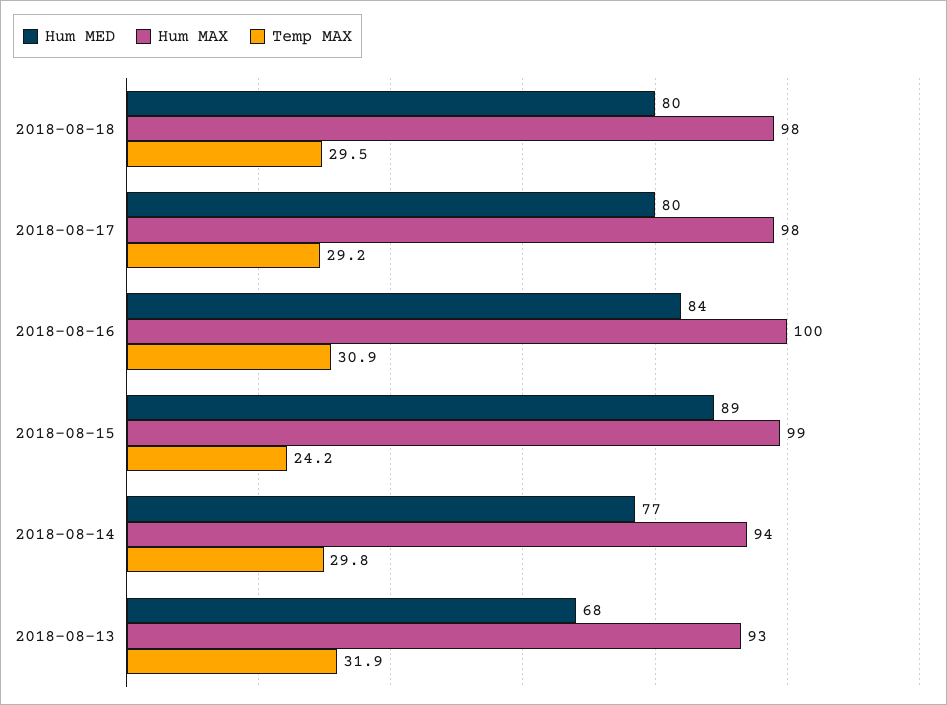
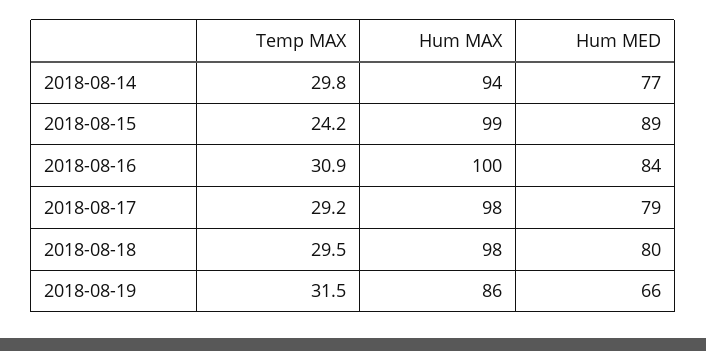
Hum MED, 2018-08-17: 80 -> 79
Hum MED, 2018-08-13: 68 -> none
Hum MAX, 2018-08-13: 93 -> none
Temp MAX, 2018-08-13: 31.9 -> none
Temp MAX, 2018-08-19: none -> 31.5
Hum MAX, 2018-08-19: none -> 86
Hum MED, 2018-08-19: none -> 66

